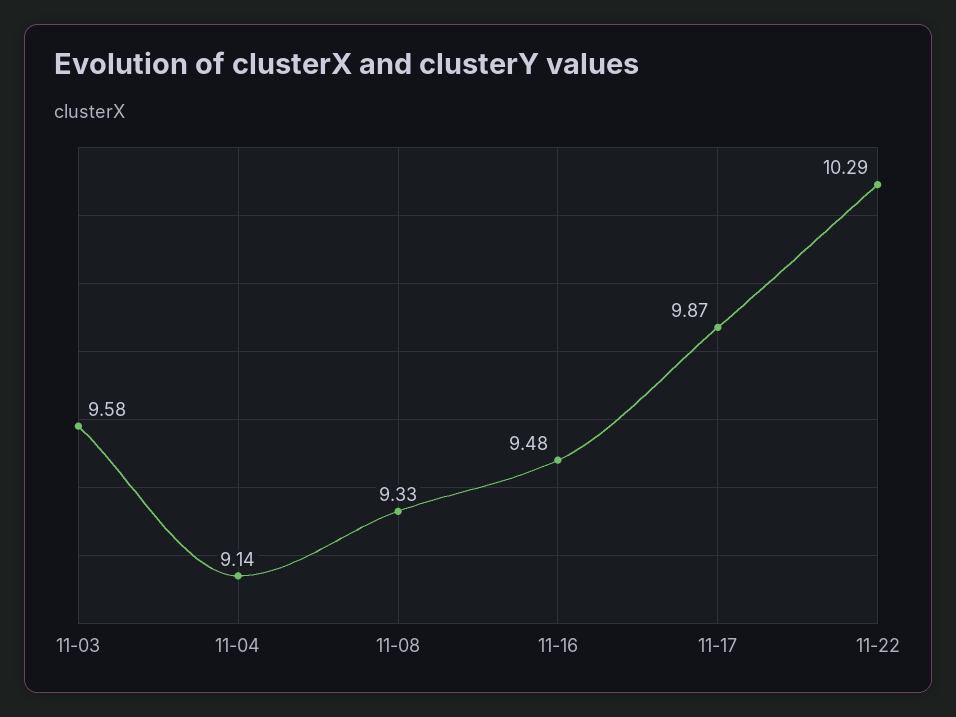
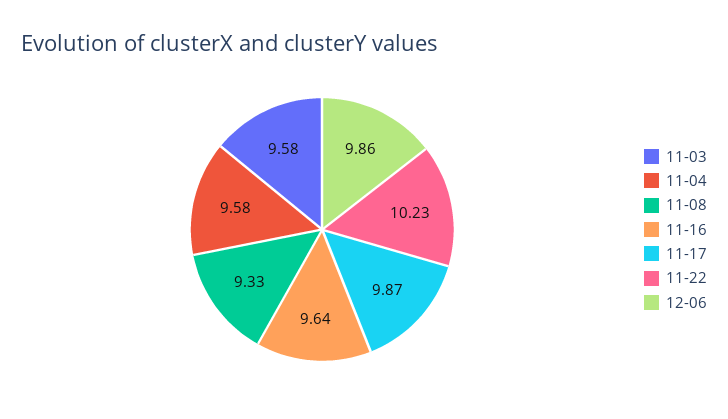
11-04: 9.14 -> 9.58
11-16: 9.48 -> 9.64
11-22: 10.29 -> 10.23
12-06: none -> 9.86

